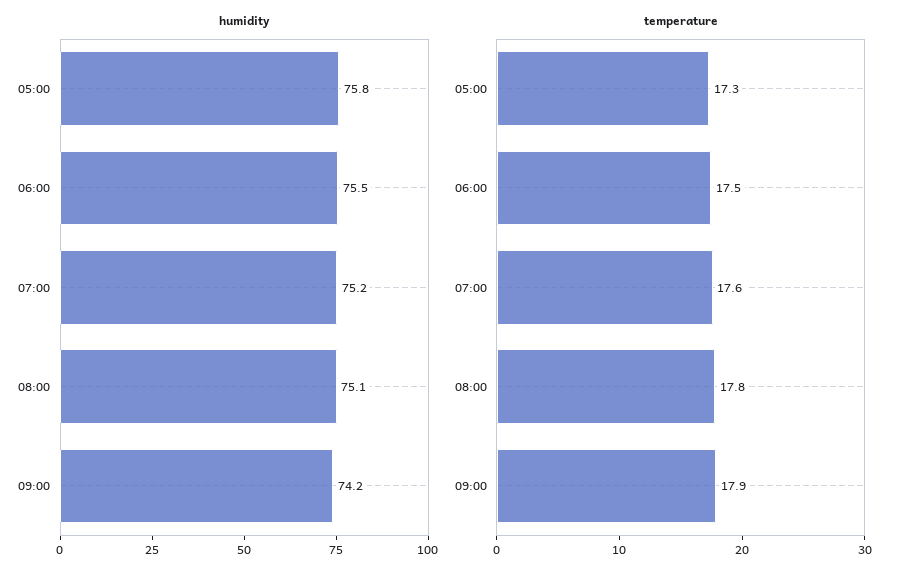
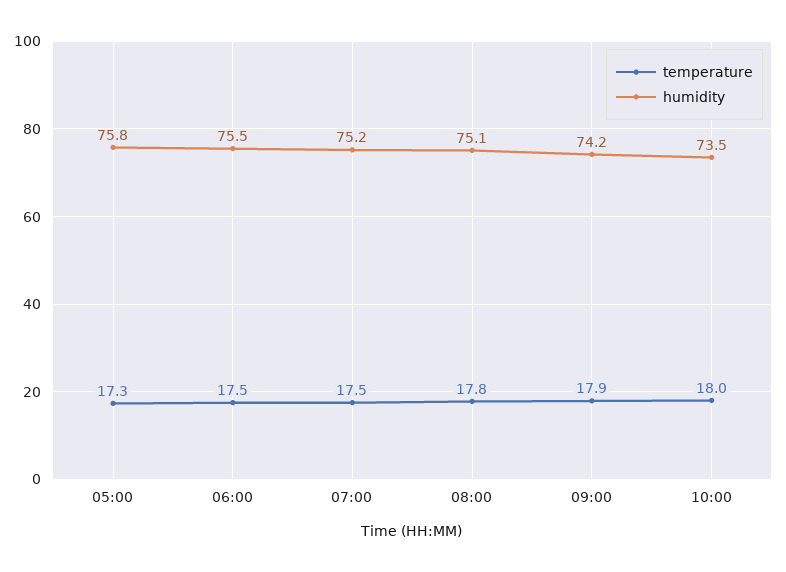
temperature, 07:00: 17.6 -> 17.5
temperature, 10:00: none -> 18
humidity, 10:00: none -> 73.5

